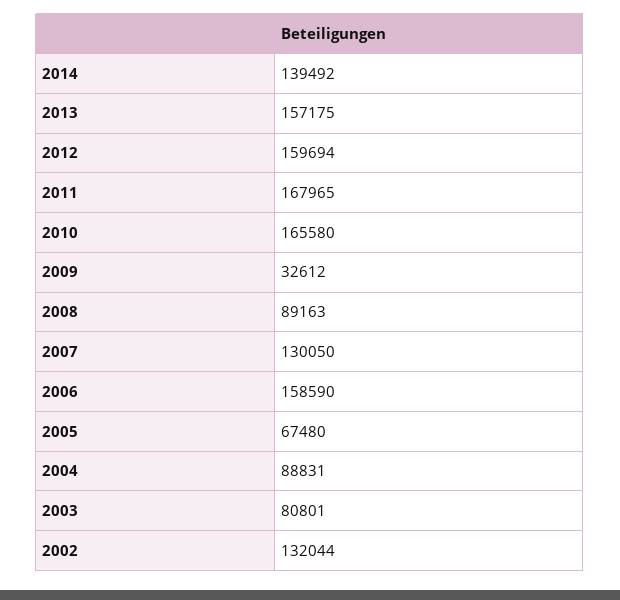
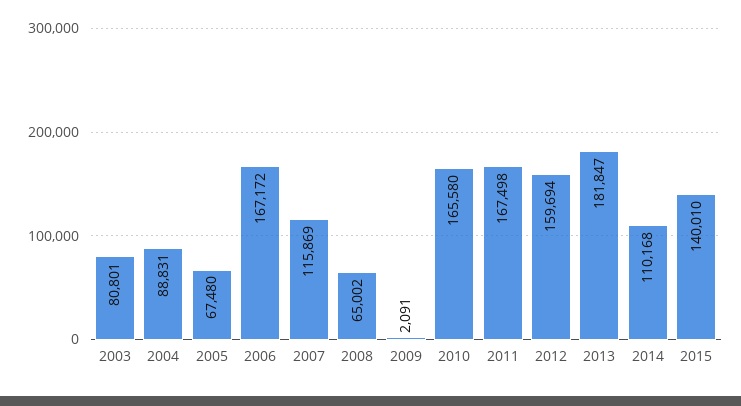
2014: 139492 -> 110168
2013: 157175 -> 181847
2011: 167965 -> 167498
2009: 32612 -> 2091
2008: 89163 -> 65002
2007: 130050 -> 115869
2006: 158590 -> 167172
2002: 132044 -> none
2015: none -> 140010

